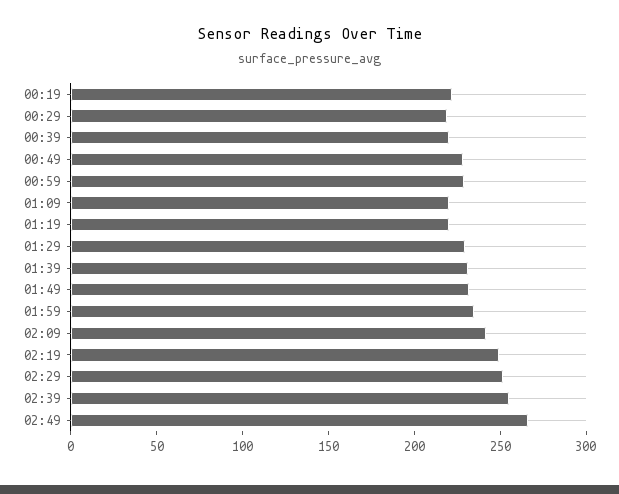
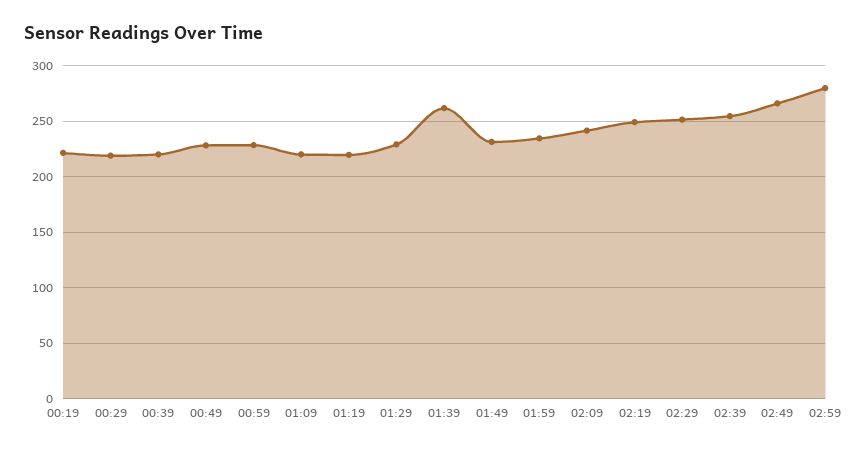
01:39: 230 -> 260
02:59: none -> 280

